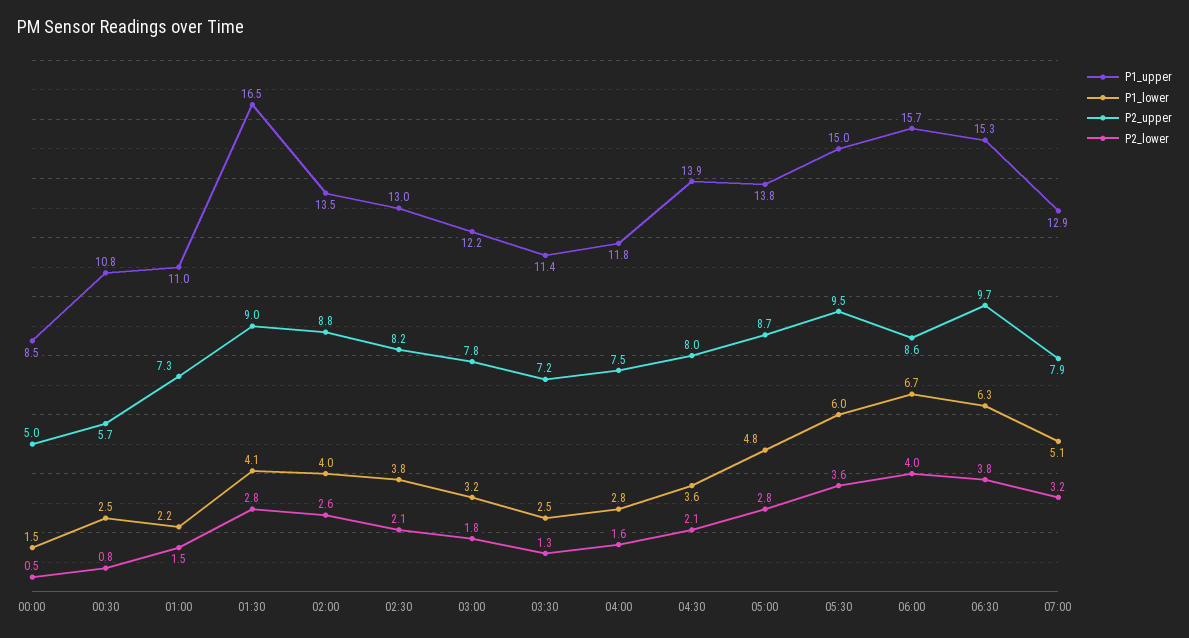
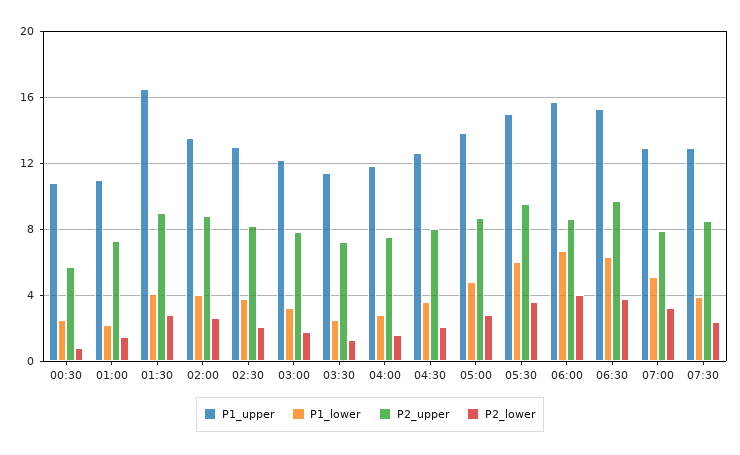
P1_upper, 00:00: 8.5 -> none
P1_lower, 00:00: 1.5 -> none
P2_upper, 00:00: 5 -> none
P2_lower, 00:00: 0.5 -> none
P1_upper, 04:30: 13.9 -> 12.5
P1_upper, 07:30: none -> 13
P1_lower, 07:30: none -> 4
P2_upper, 07:30: none -> 8.5
P2_lower, 07:30: none -> 2.5

